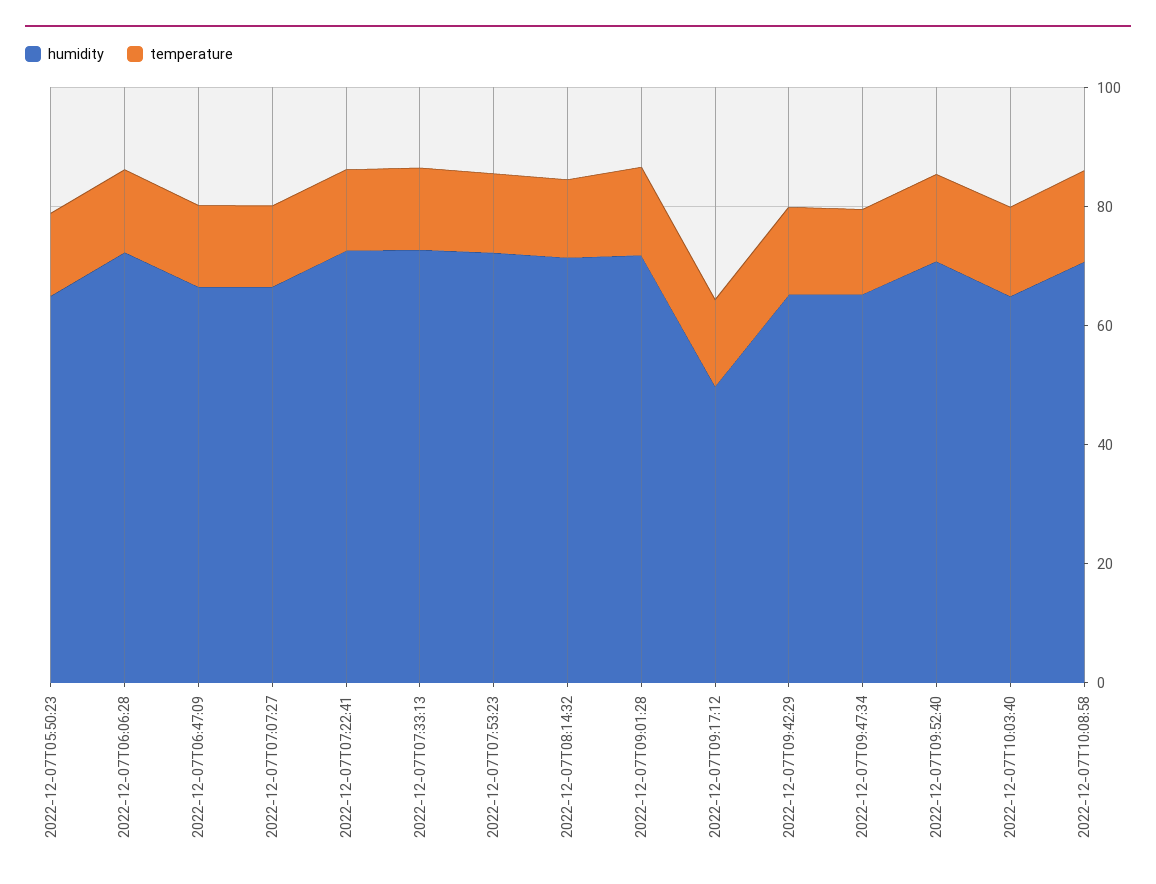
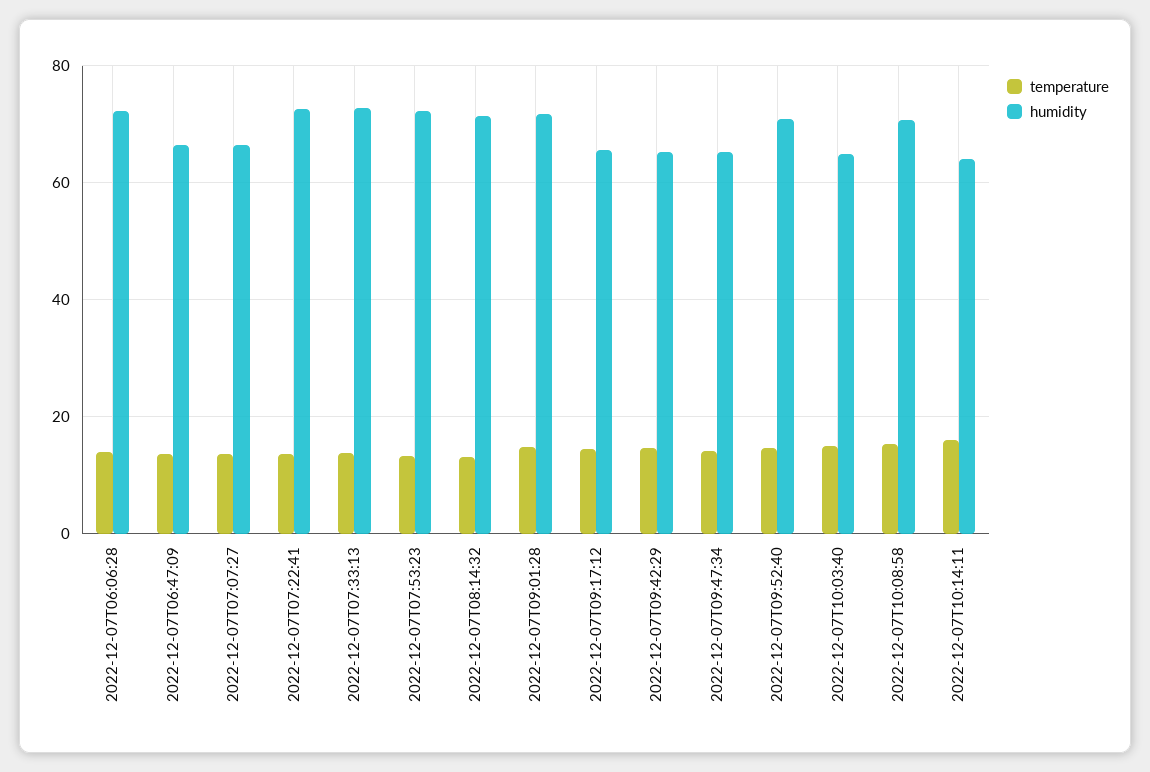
humidity, 2022-12-07T05:50:23: 65 -> none
temperature, 2022-12-07T05:50:23: 15 -> none
humidity, 2022-12-07T09:17:12: 50 -> 66
temperature, 2022-12-07T10:14:11: none -> 16
humidity, 2022-12-07T10:14:11: none -> 64

